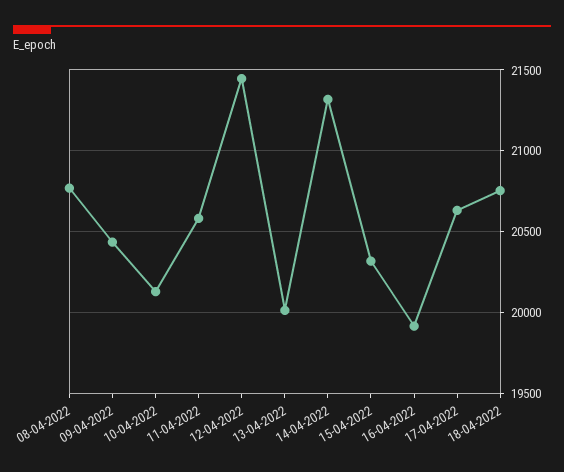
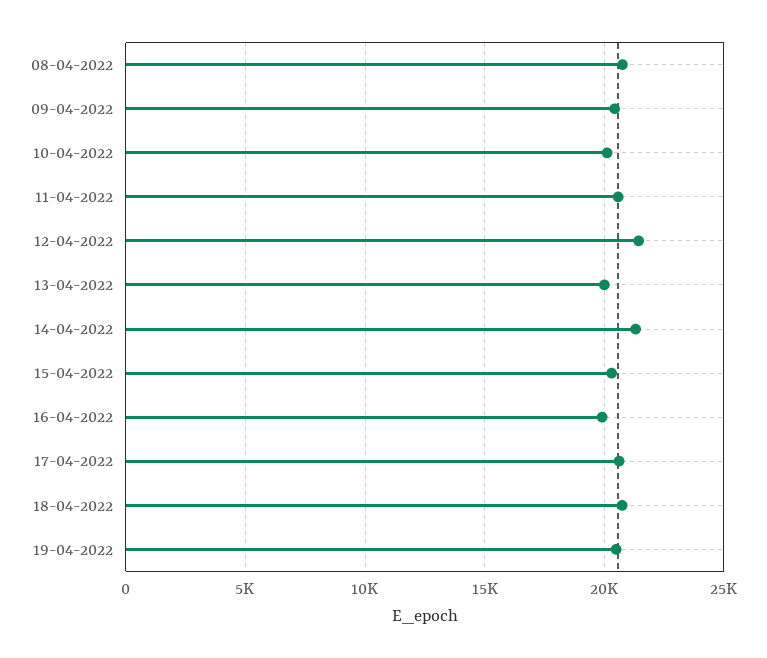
19-04-2022: none -> 20500

